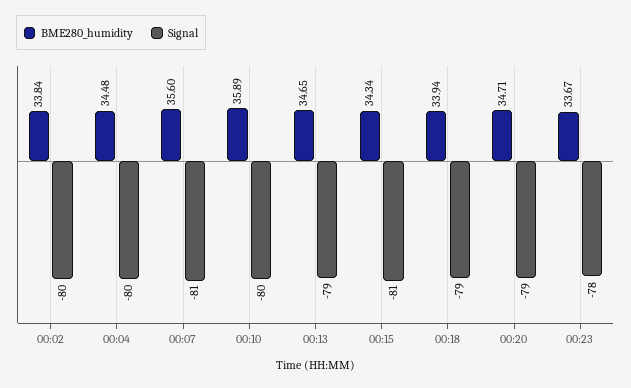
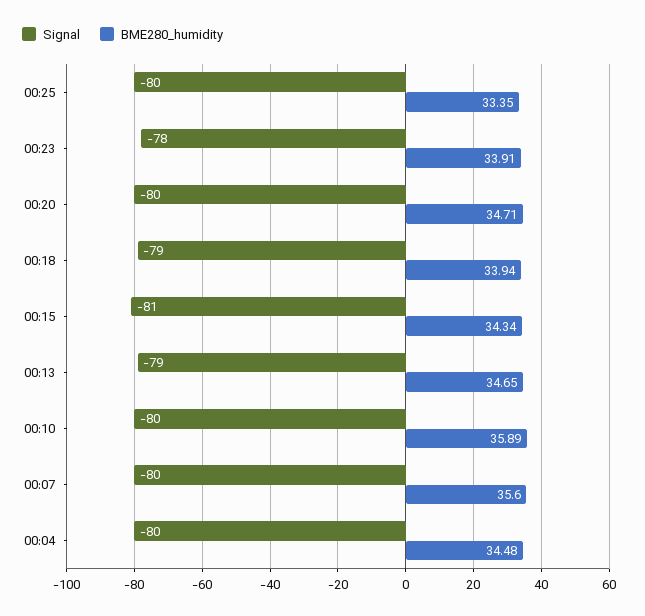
BME280_humidity, 00:02: 33.84 -> none
Signal, 00:02: -80 -> none
Signal, 00:07: -81 -> -80
Signal, 00:20: -79 -> -80
BME280_humidity, 00:23: 33.67 -> 33.91
Signal, 00:25: none -> -80
BME280_humidity, 00:25: none -> 33.35

